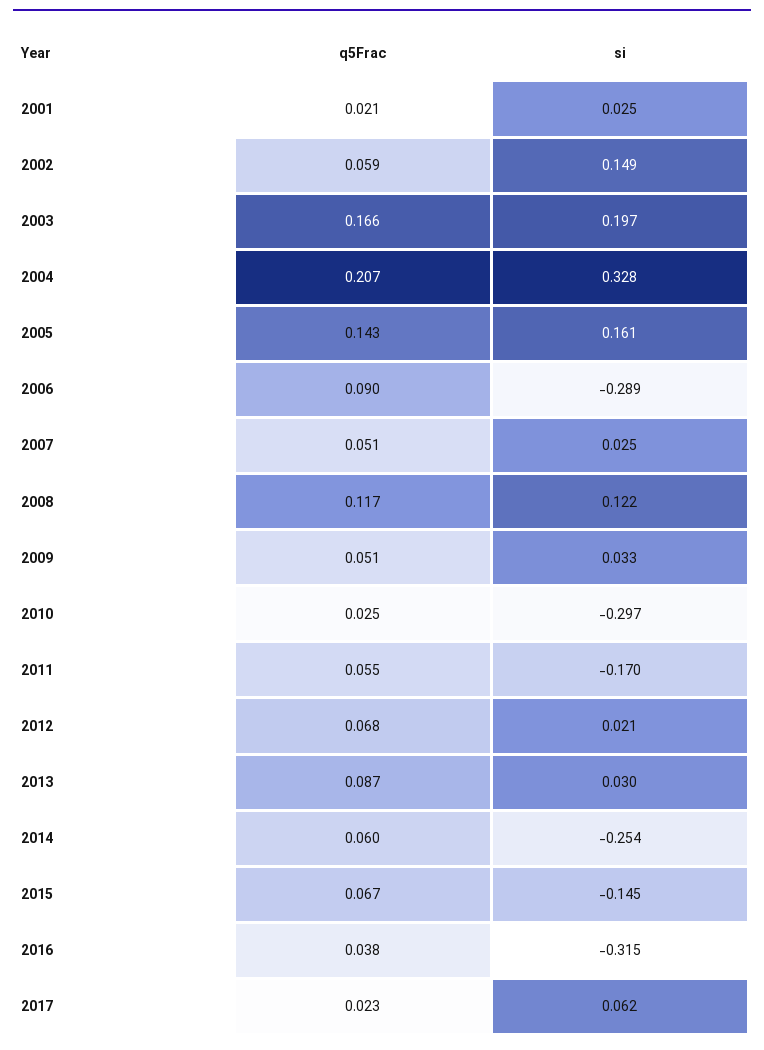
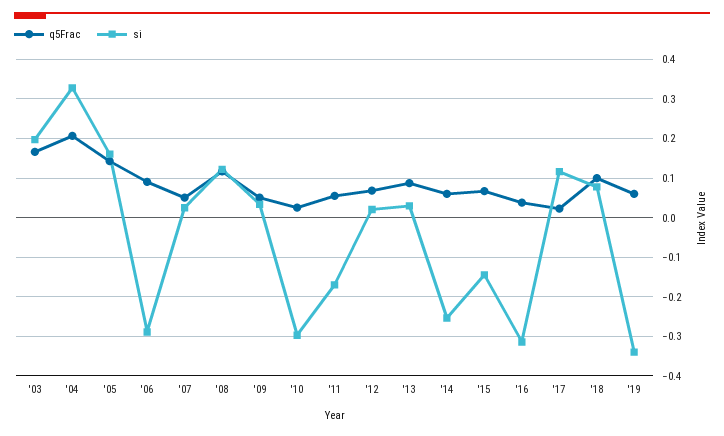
q5Frac, 2001: 0.021 -> none
si, 2001: 0.025 -> none
q5Frac, 2002: 0.059 -> none
si, 2002: 0.149 -> none
si, 2017: 0.062 -> 0.12
q5Frac, '18: none -> 0.1
si, '18: none -> 0.08
q5Frac, '19: none -> 0.06
si, '19: none -> -0.34

